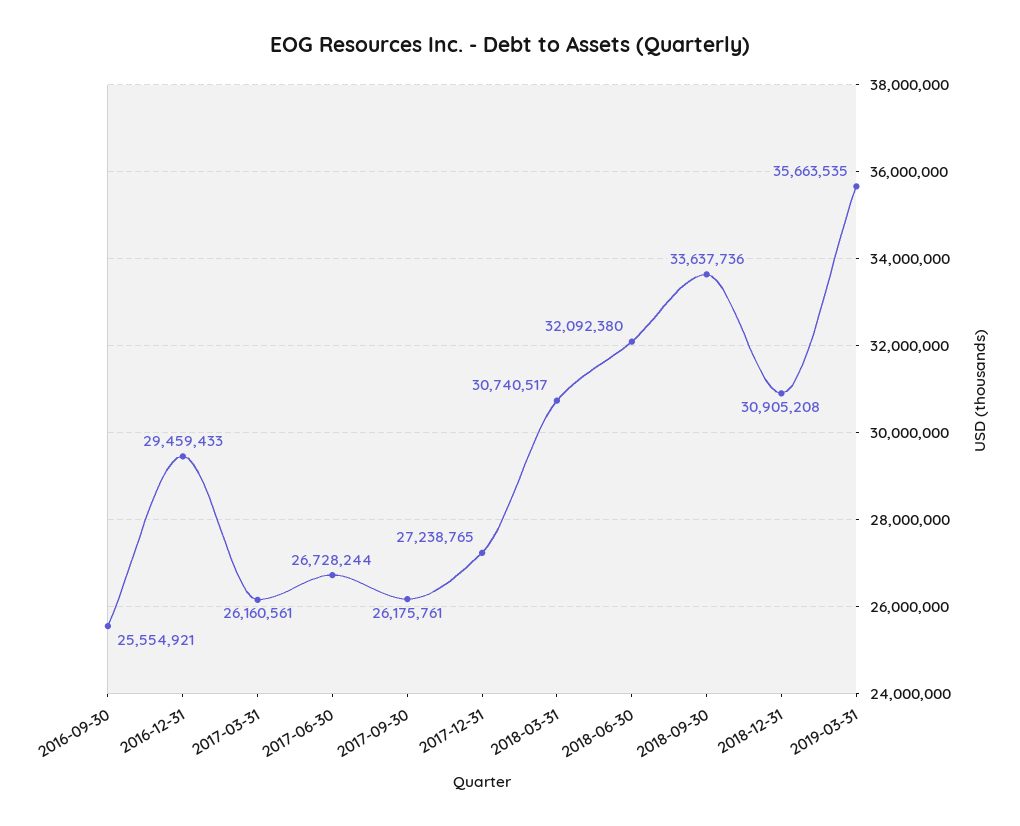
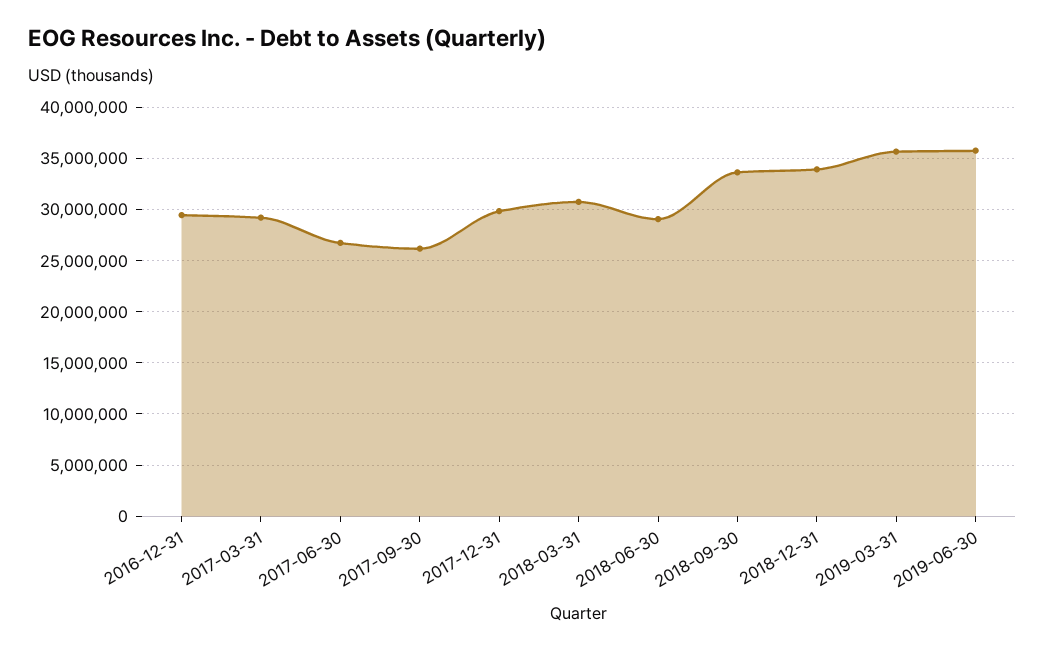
2016-09-30: 25554921 -> none
2017-03-31: 26160561 -> 29000000
2017-12-31: 27238765 -> 30000000
2018-06-30: 32092380 -> 29000000
2018-12-31: 30905208 -> 34000000
2019-06-30: none -> 36000000

